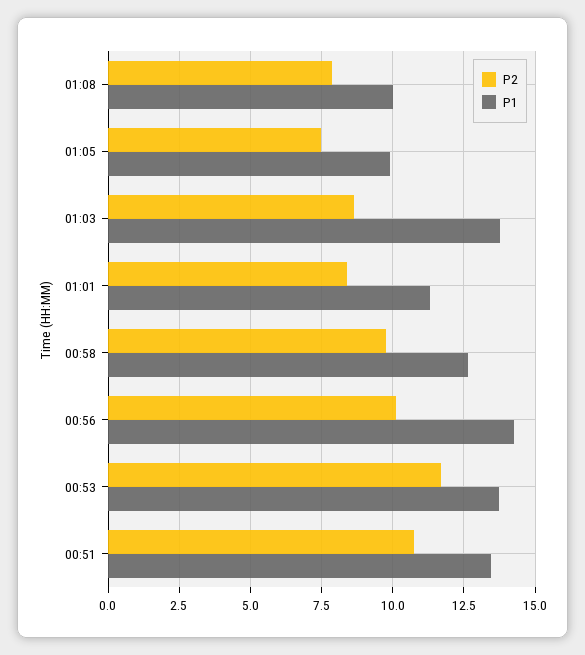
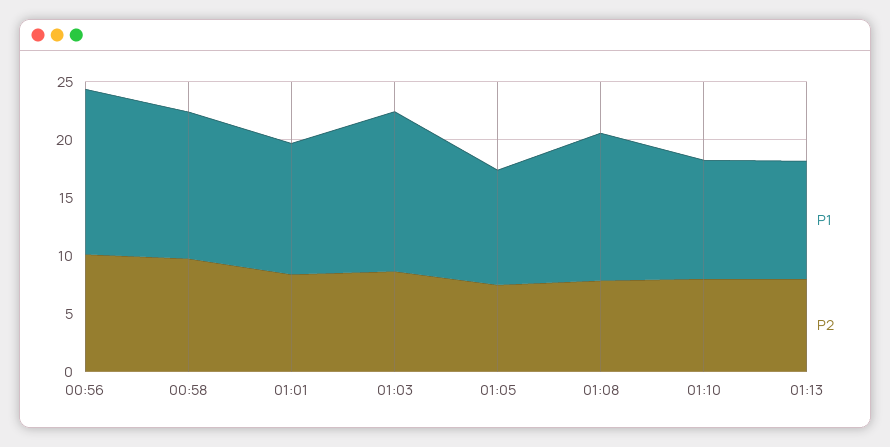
P1, 01:08: 10 -> 13
P2, 00:53: 11.75 -> none
P1, 00:53: 13.75 -> none
P2, 00:51: 10.75 -> none
P1, 00:51: 13.5 -> none
P1, 01:10: none -> 10
P2, 01:10: none -> 8
P1, 01:13: none -> 10
P2, 01:13: none -> 8

